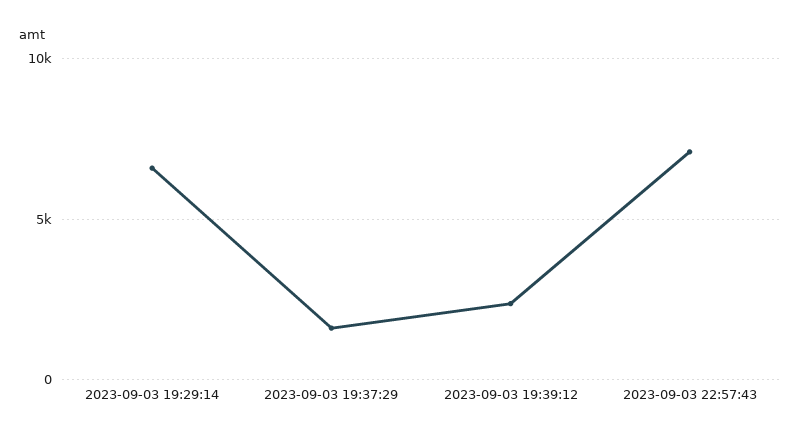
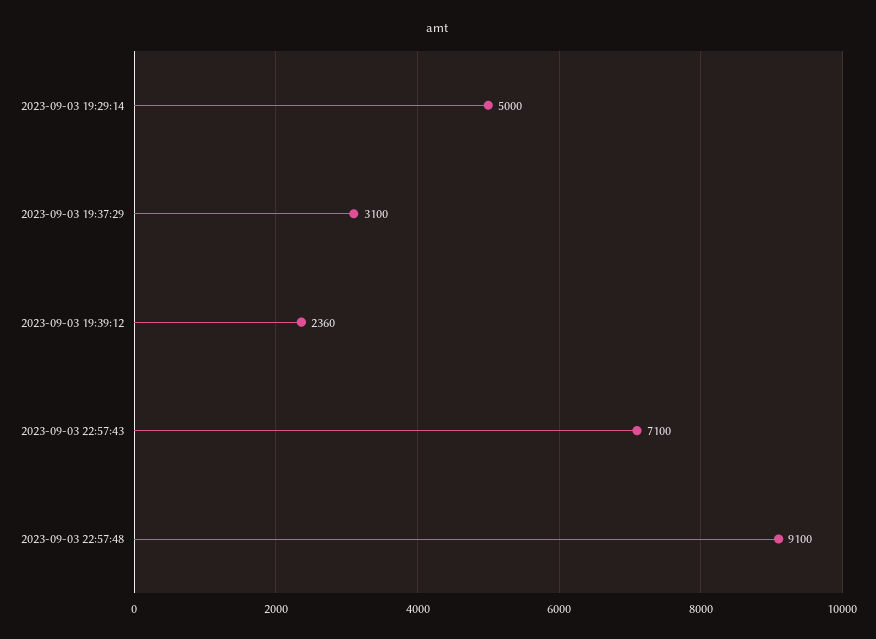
2023-09-03 19:29:14: 6500 -> 5000
2023-09-03 19:37:29: 1500 -> 3100
2023-09-03 22:57:48: none -> 9100

